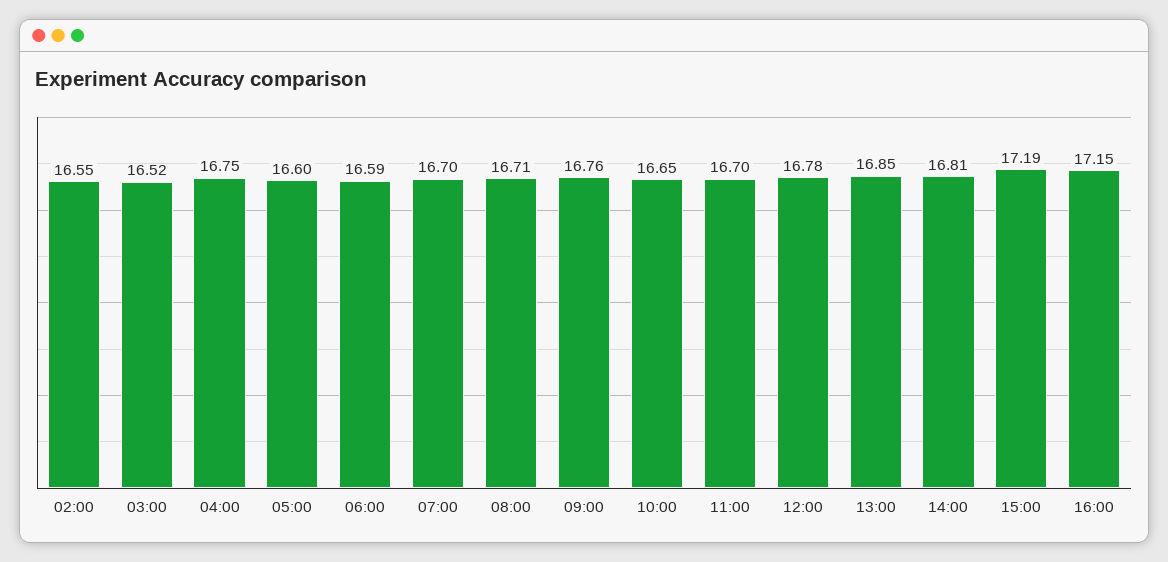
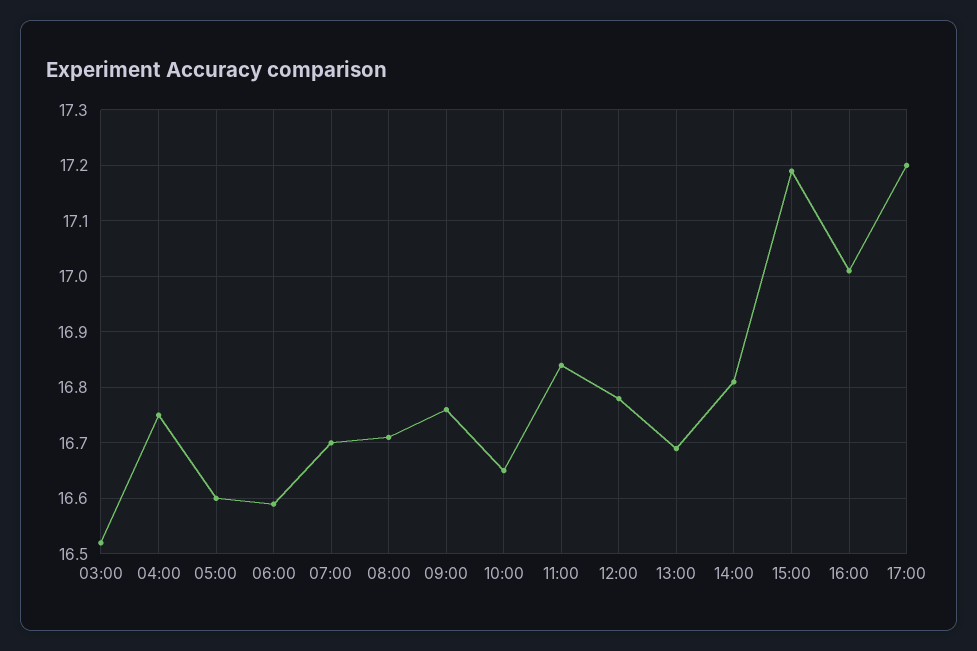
02:00: 16.55 -> none
11:00: 16.7 -> 16.85
13:00: 16.85 -> 16.7
16:00: 17.15 -> 17
17:00: none -> 17.2

